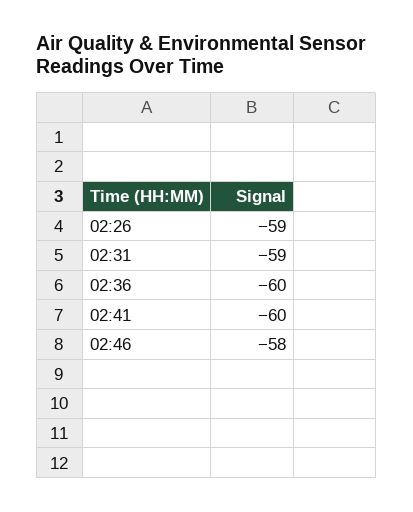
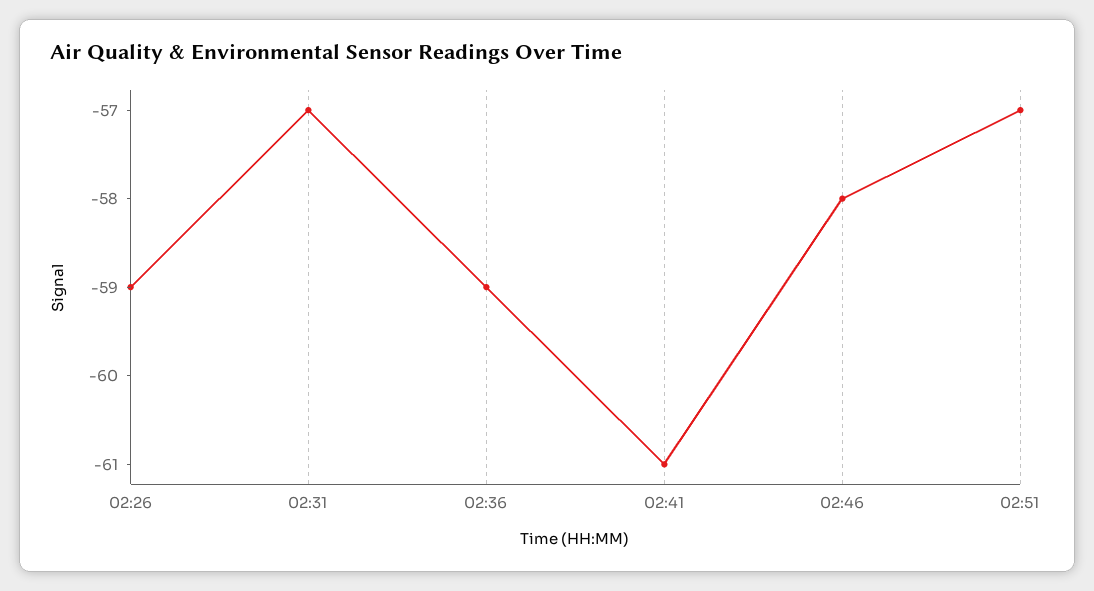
02:31: -59 -> -57
02:36: -60 -> -59
02:41: -60 -> -61
02:51: none -> -57

